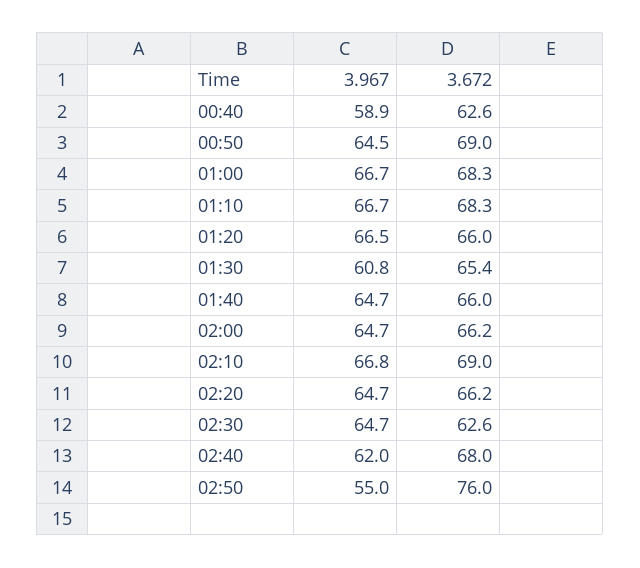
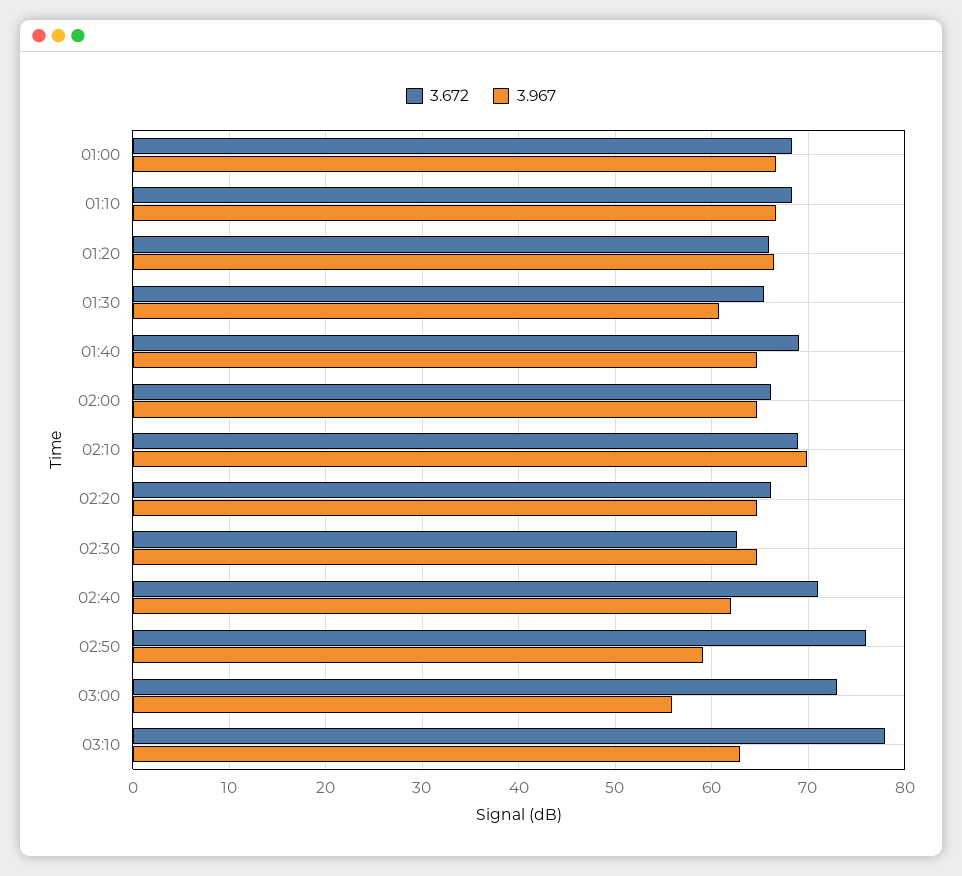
3.967, 00:40: 58.9 -> none
3.672, 00:40: 62.6 -> none
3.967, 00:50: 64.5 -> none
3.672, 00:50: 69 -> none
3.672, 01:40: 66 -> 69
3.967, 02:10: 66.8 -> 70
3.672, 02:40: 68 -> 71
3.967, 02:50: 55 -> 59
3.672, 03:00: none -> 73
3.967, 03:00: none -> 56
3.672, 03:10: none -> 78
3.967, 03:10: none -> 63

